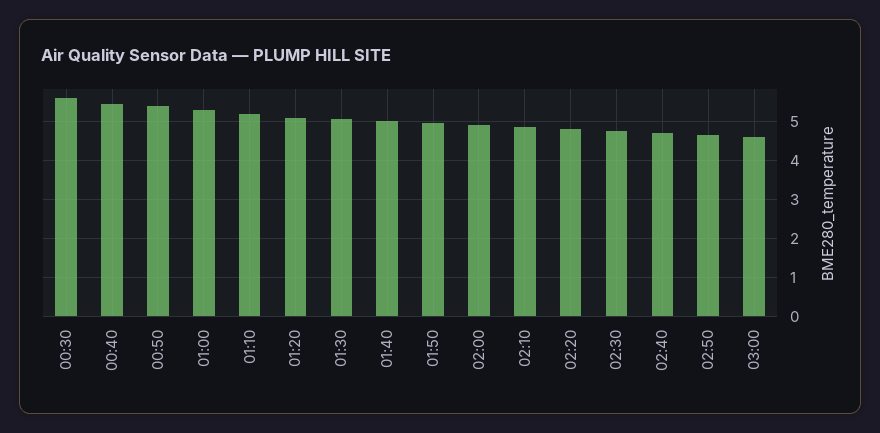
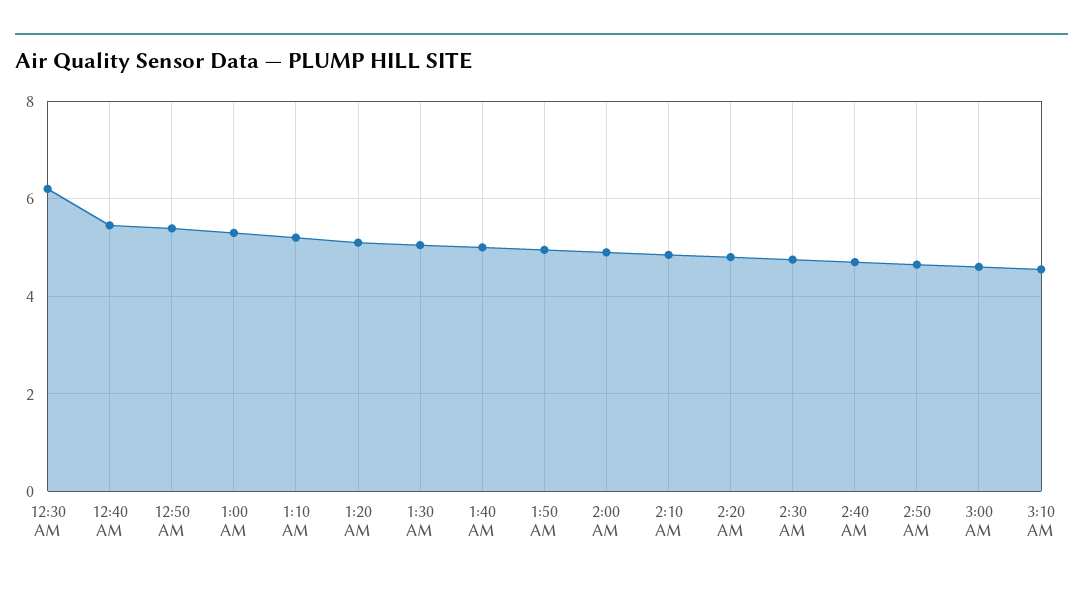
00:30: 5.6 -> 6.2
3:10 AM: none -> 4.6

